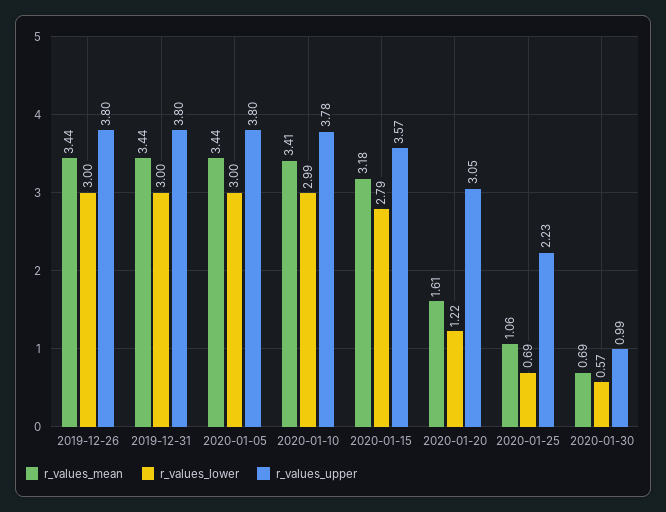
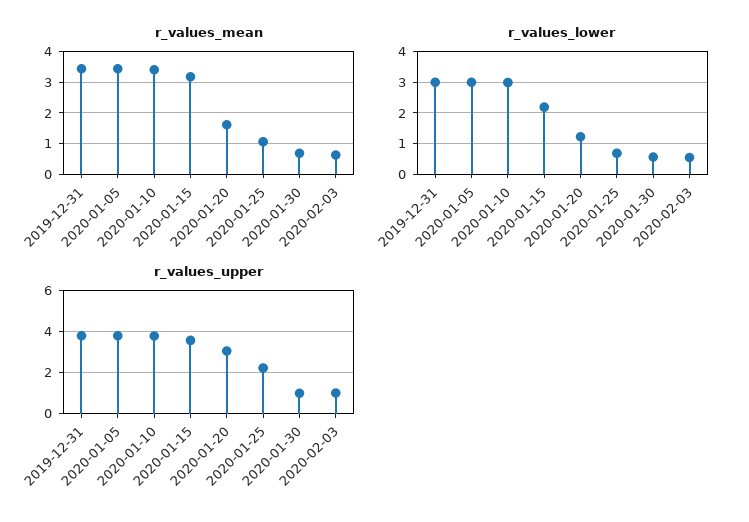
r_values_mean, 2019-12-26: 3.44 -> none
r_values_lower, 2019-12-26: 3 -> none
r_values_upper, 2019-12-26: 3.8 -> none
r_values_lower, 2020-01-15: 2.79 -> 2.2
r_values_mean, 2020-02-03: none -> 0.6
r_values_lower, 2020-02-03: none -> 0.6
r_values_upper, 2020-02-03: none -> 1

